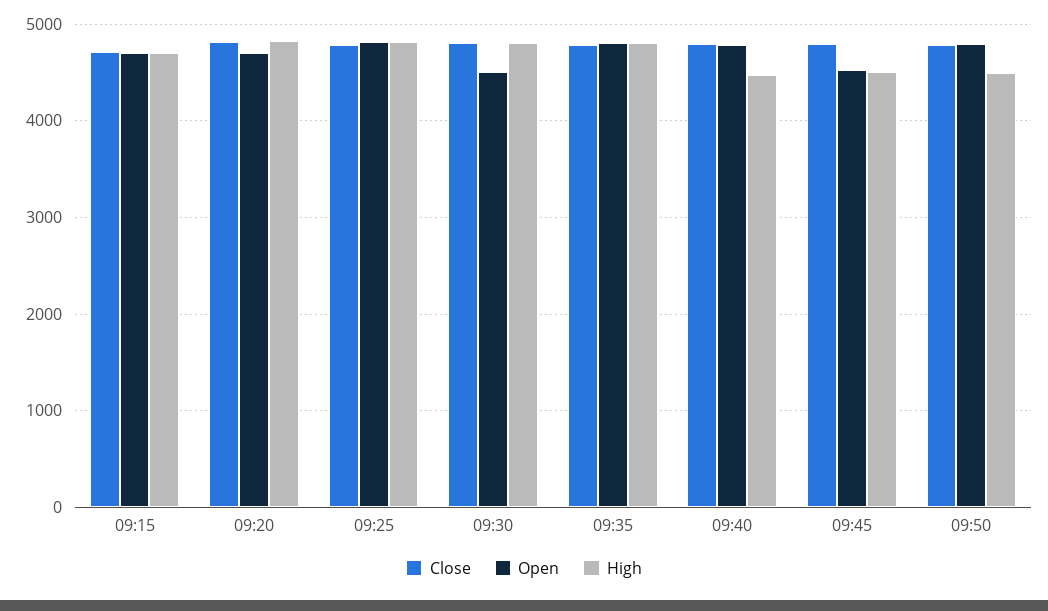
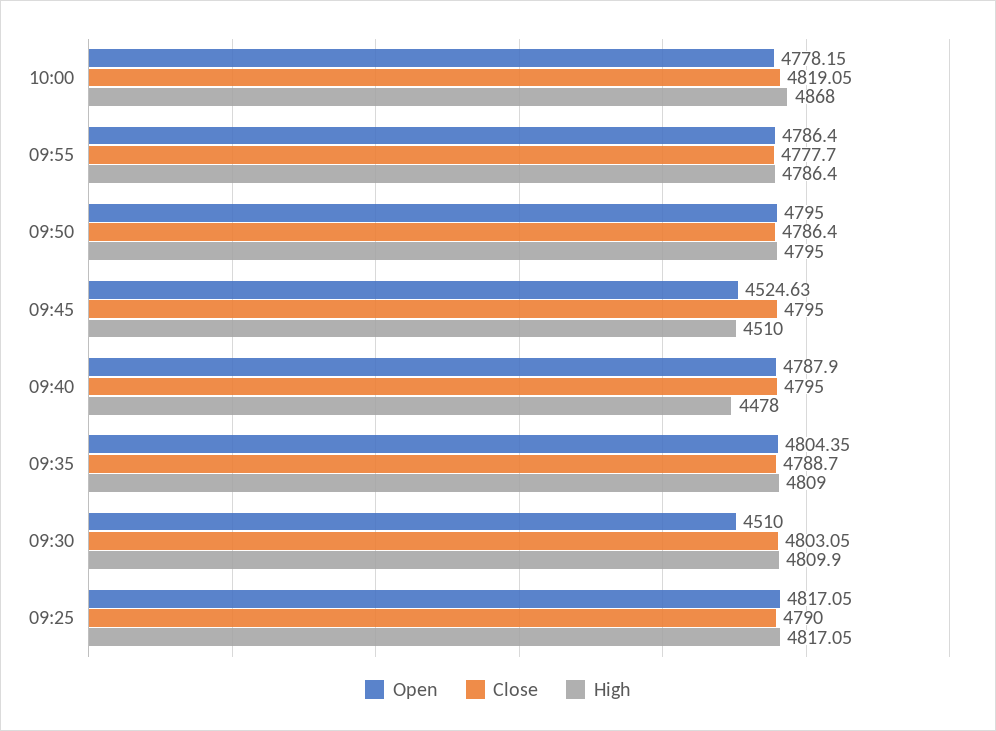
Close, 09:15: 4700 -> none
Open, 09:15: 4700 -> none
High, 09:15: 4700 -> none
Close, 09:20: 4800 -> none
Open, 09:20: 4700 -> none
High, 09:20: 4800 -> none
High, 09:50: 4500 -> 4795
Open, 10:00: none -> 4778.15
Close, 10:00: none -> 4819.05
High, 10:00: none -> 4868
Open, 09:55: none -> 4786.4
Close, 09:55: none -> 4777.7
High, 09:55: none -> 4786.4

